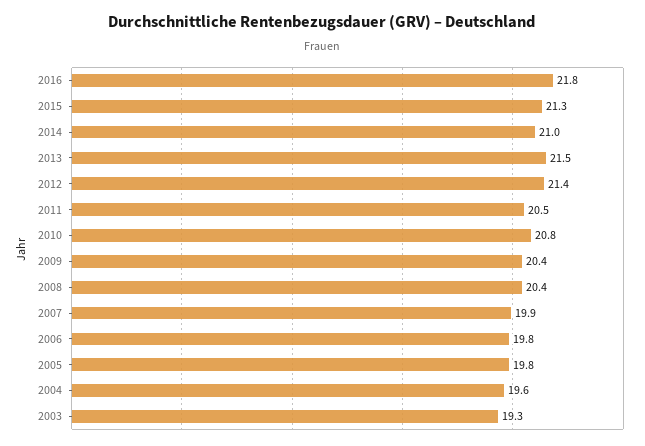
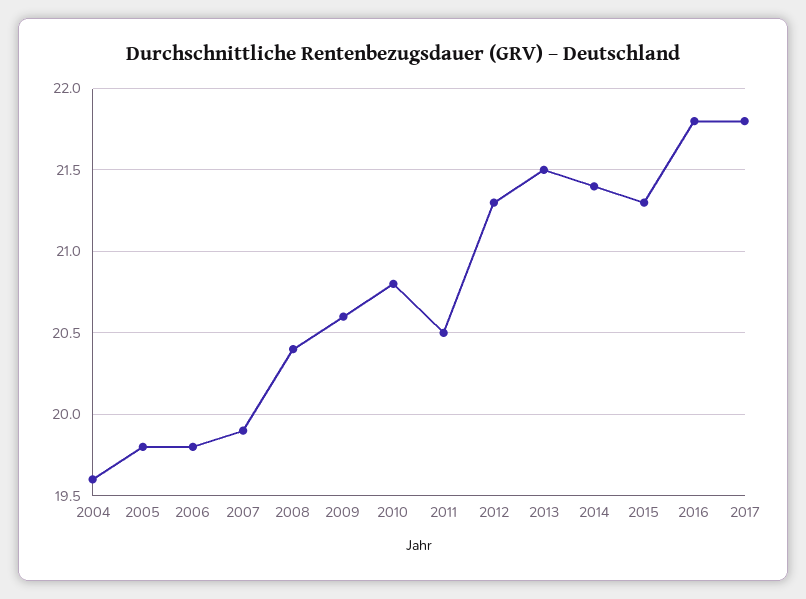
2014: 21 -> 21.4
2012: 21.4 -> 21.3
2009: 20.4 -> 20.6
2003: 19.3 -> none
2017: none -> 21.8

